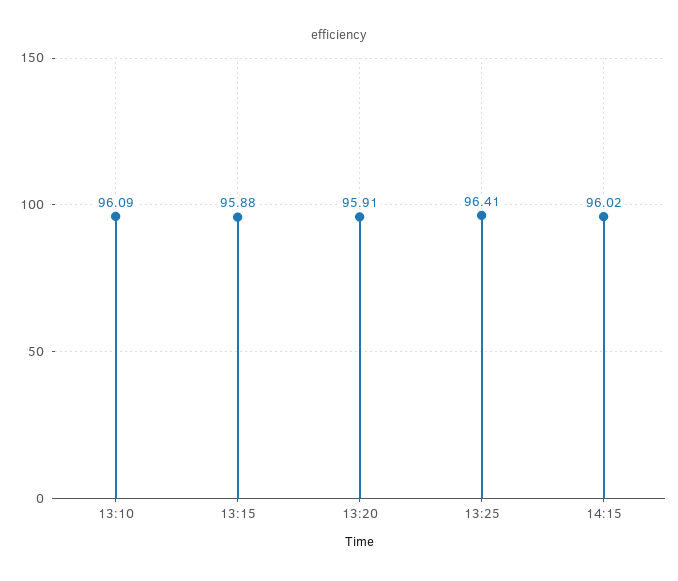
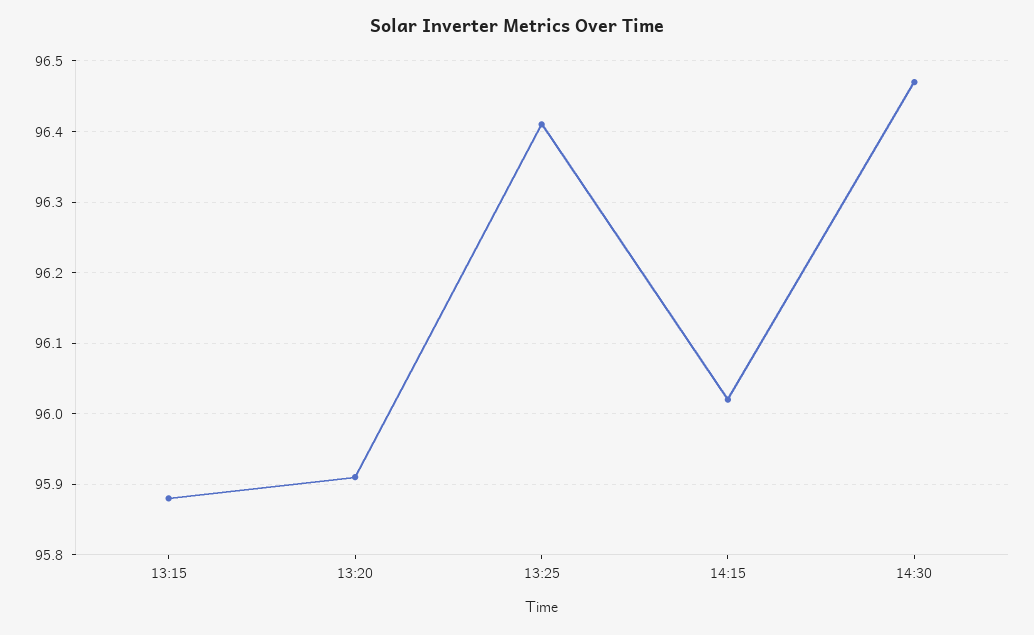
13:10: 96.09 -> none
14:30: none -> 96.47

